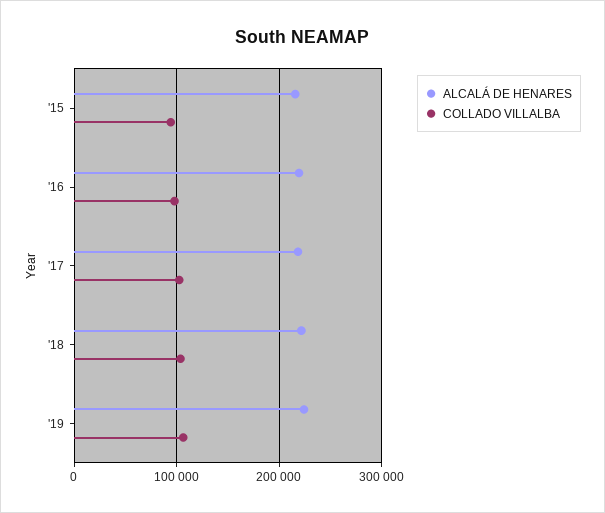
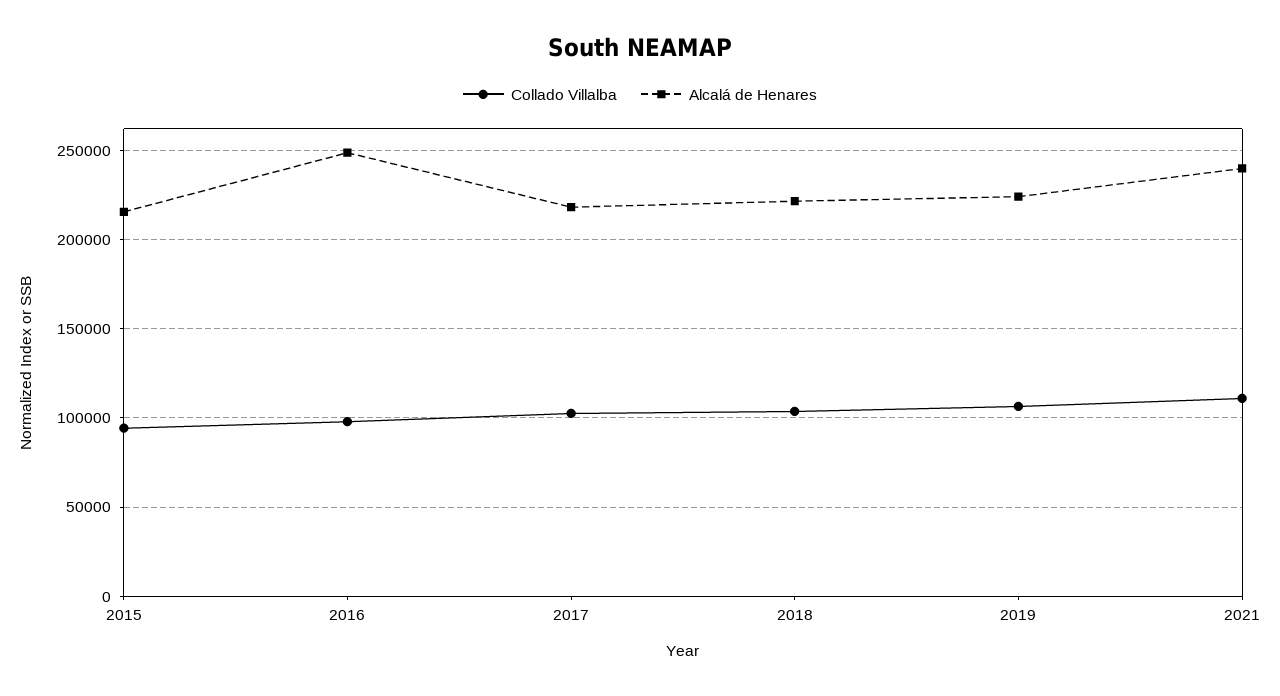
ALCALÁ DE HENARES, '16: 220000 -> 250000
COLLADO VILLALBA, 2021: none -> 110000
ALCALÁ DE HENARES, 2021: none -> 240000

